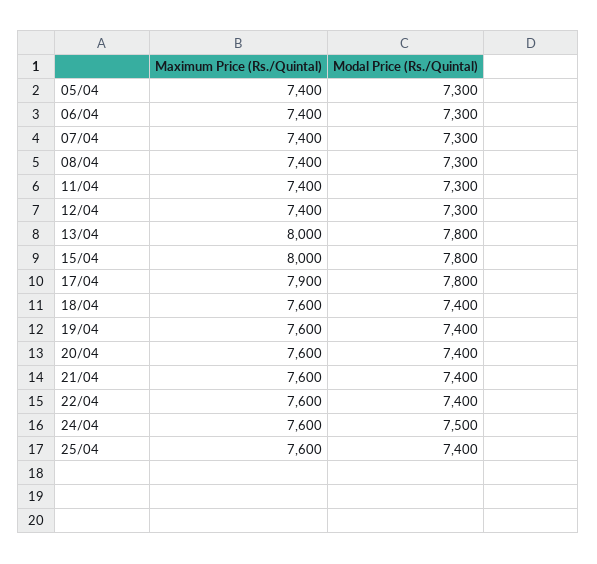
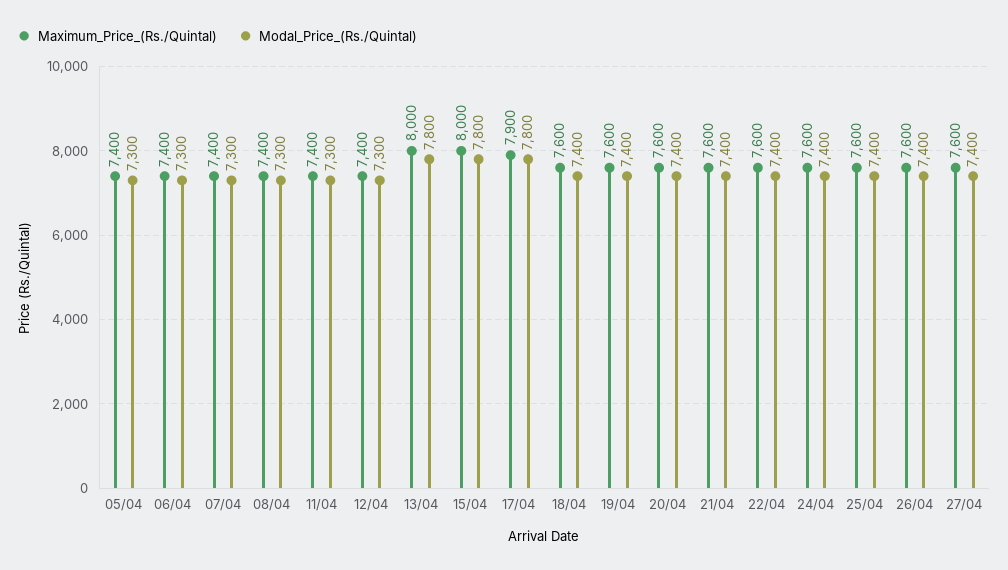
Modal Price (Rs./Quintal), 24/04: 7500 -> 7400
Maximum Price (Rs./Quintal), 26/04: none -> 7600
Modal Price (Rs./Quintal), 26/04: none -> 7400
Maximum Price (Rs./Quintal), 27/04: none -> 7600
Modal Price (Rs./Quintal), 27/04: none -> 7400

